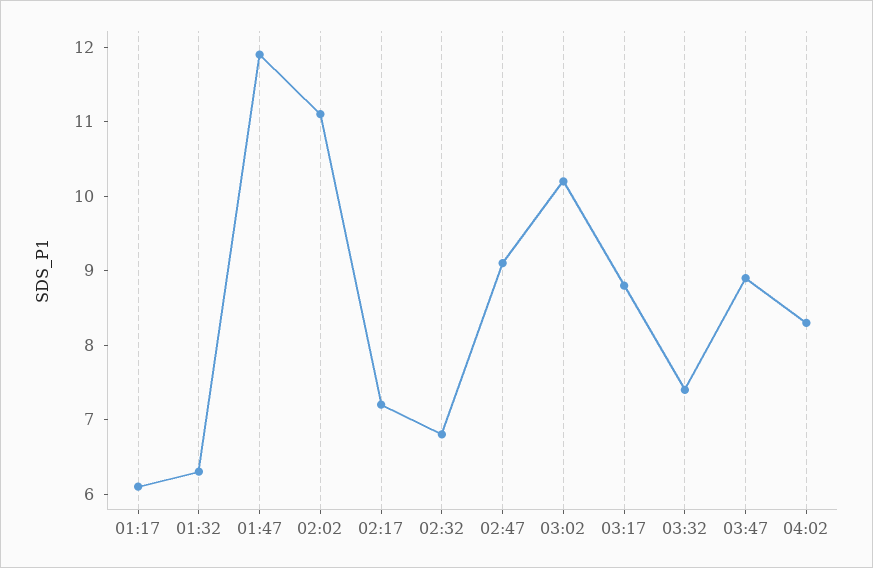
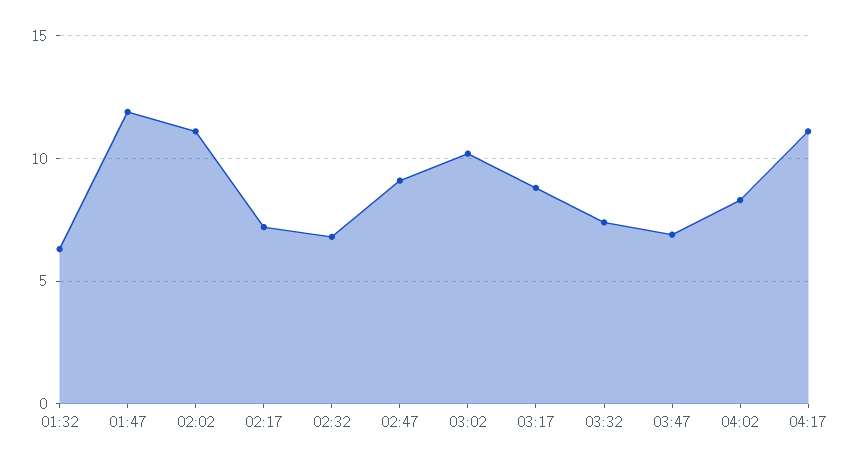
01:17: 6 -> none
03:47: 9 -> 7
04:17: none -> 11

